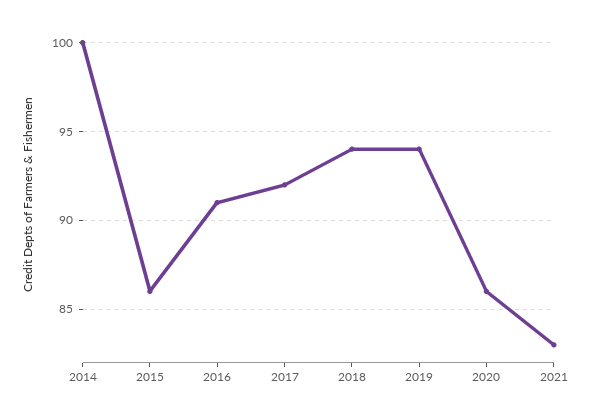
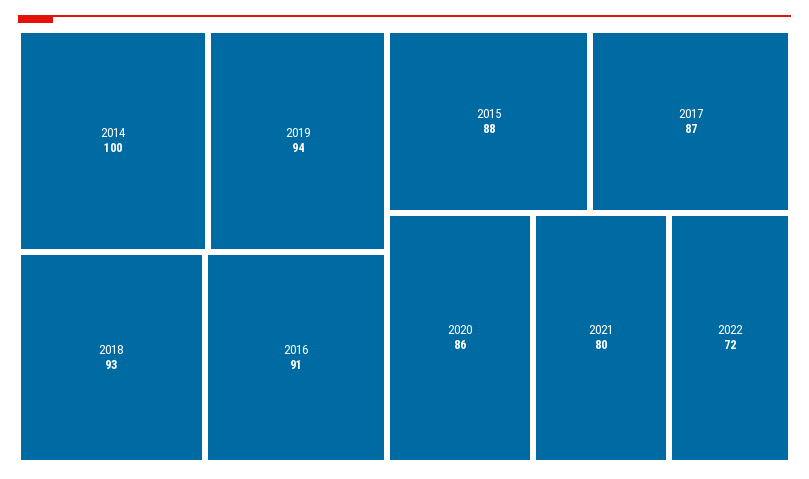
2015: 86 -> 88
2017: 92 -> 87
2018: 94 -> 93
2021: 83 -> 80
2022: none -> 72

